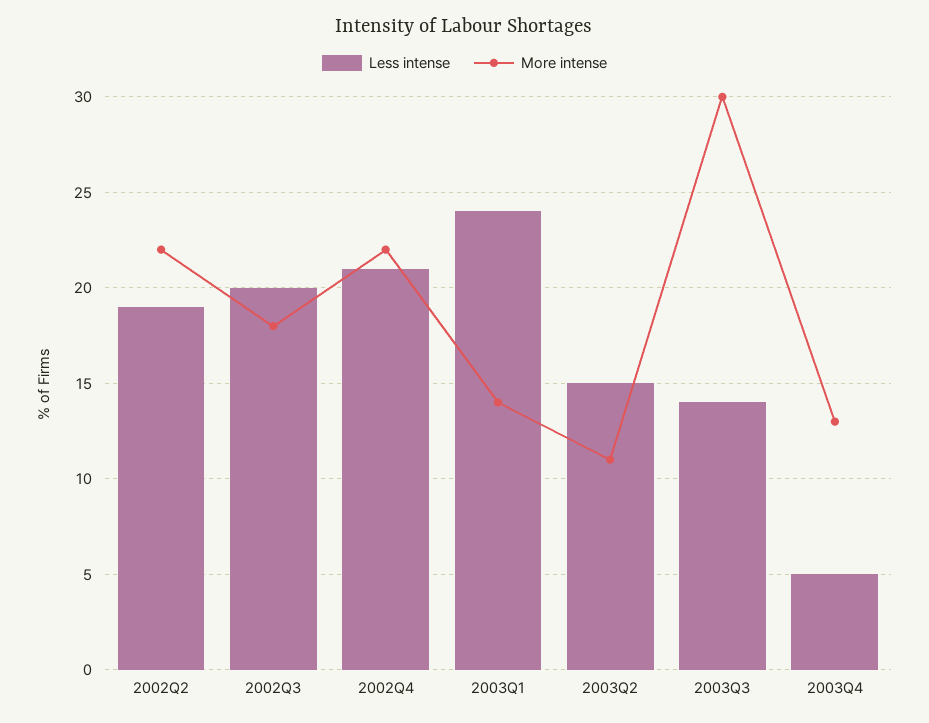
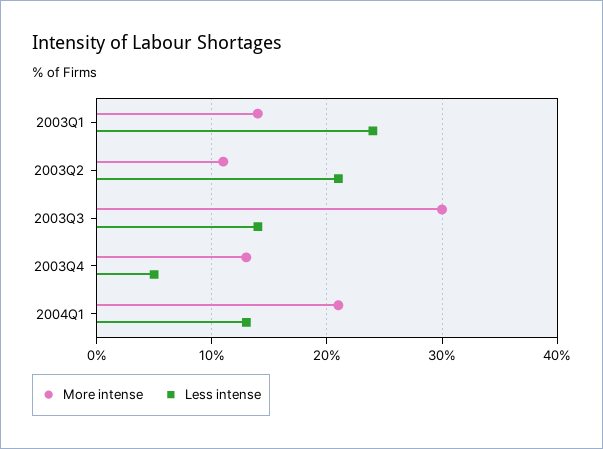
Less intense, 2002Q2: 19 -> none
More intense, 2002Q2: 22 -> none
Less intense, 2002Q3: 20 -> none
More intense, 2002Q3: 18 -> none
Less intense, 2002Q4: 21 -> none
More intense, 2002Q4: 22 -> none
Less intense, 2003Q2: 15 -> 21
More intense, 2004Q1: none -> 21
Less intense, 2004Q1: none -> 13

